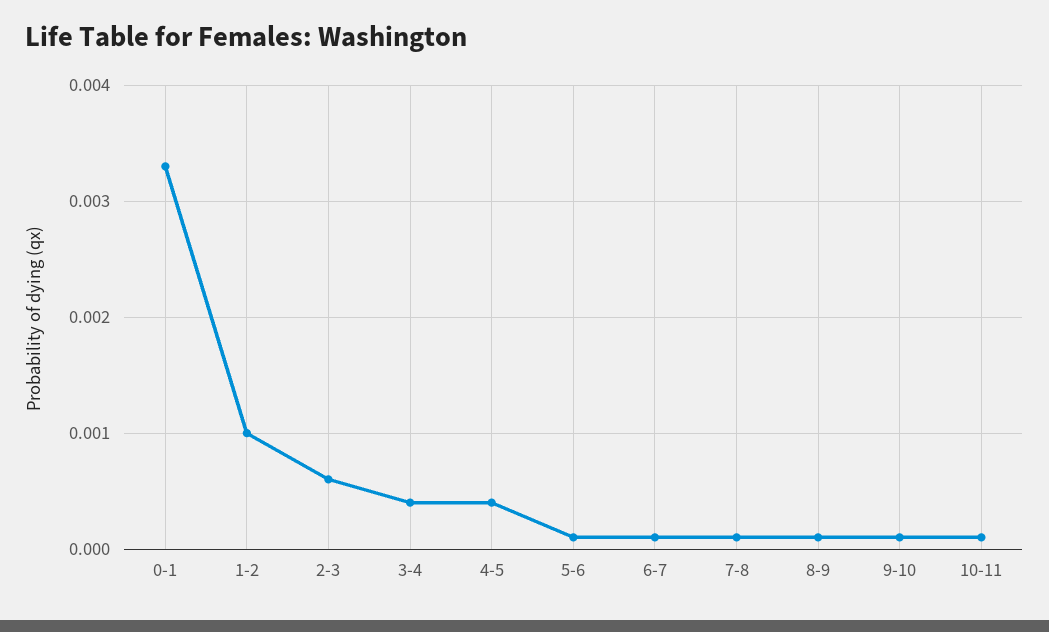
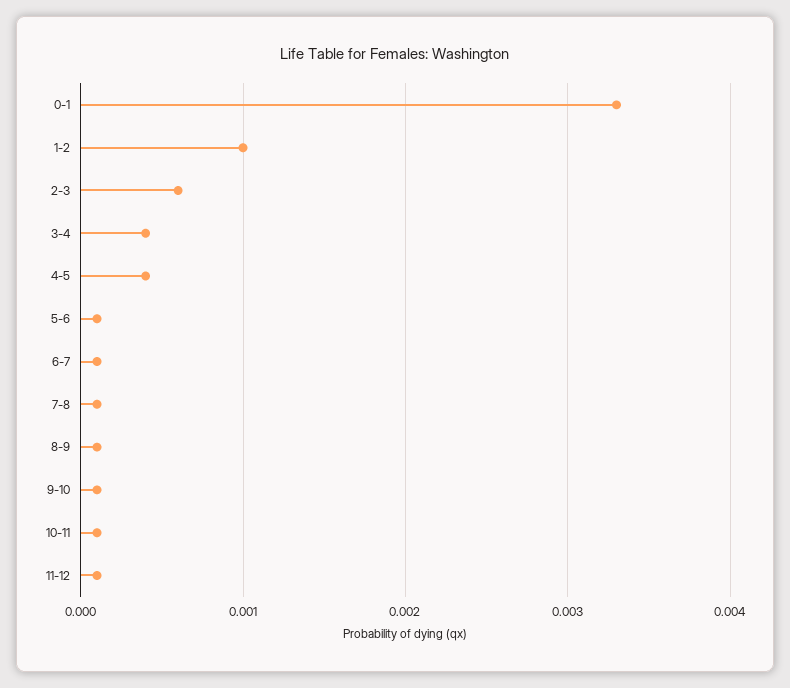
11-12: none -> 0.0001

